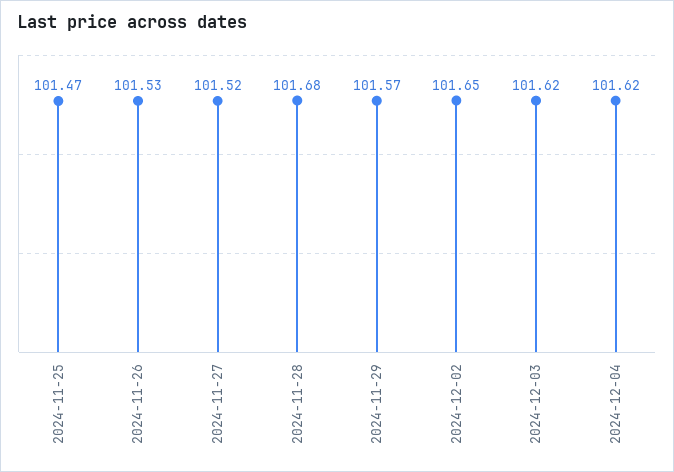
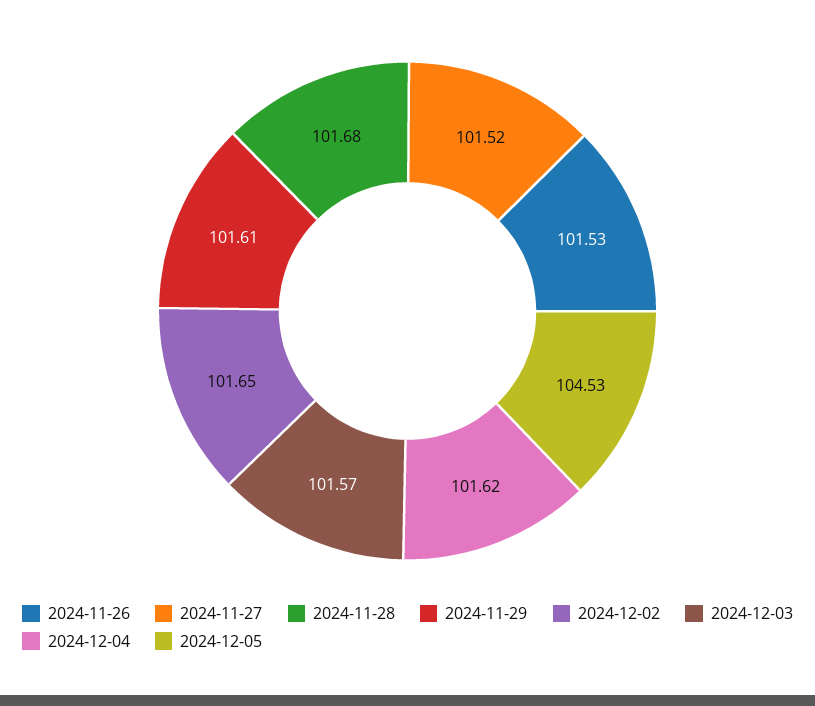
2024-11-25: 101.47 -> none
2024-11-29: 101.57 -> 101.61
2024-12-03: 101.62 -> 101.57
2024-12-05: none -> 104.53

